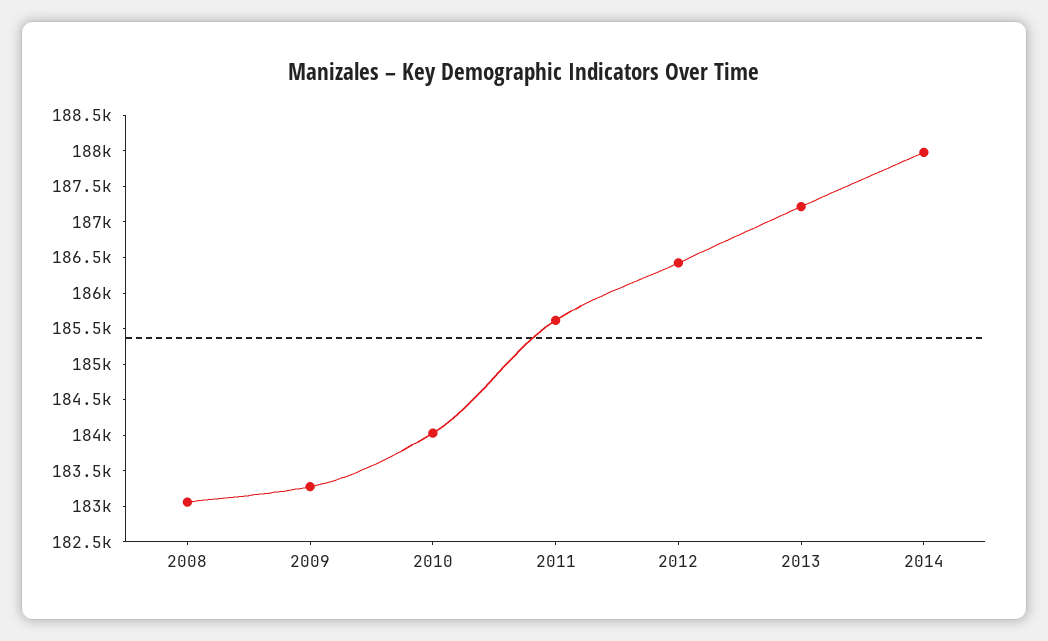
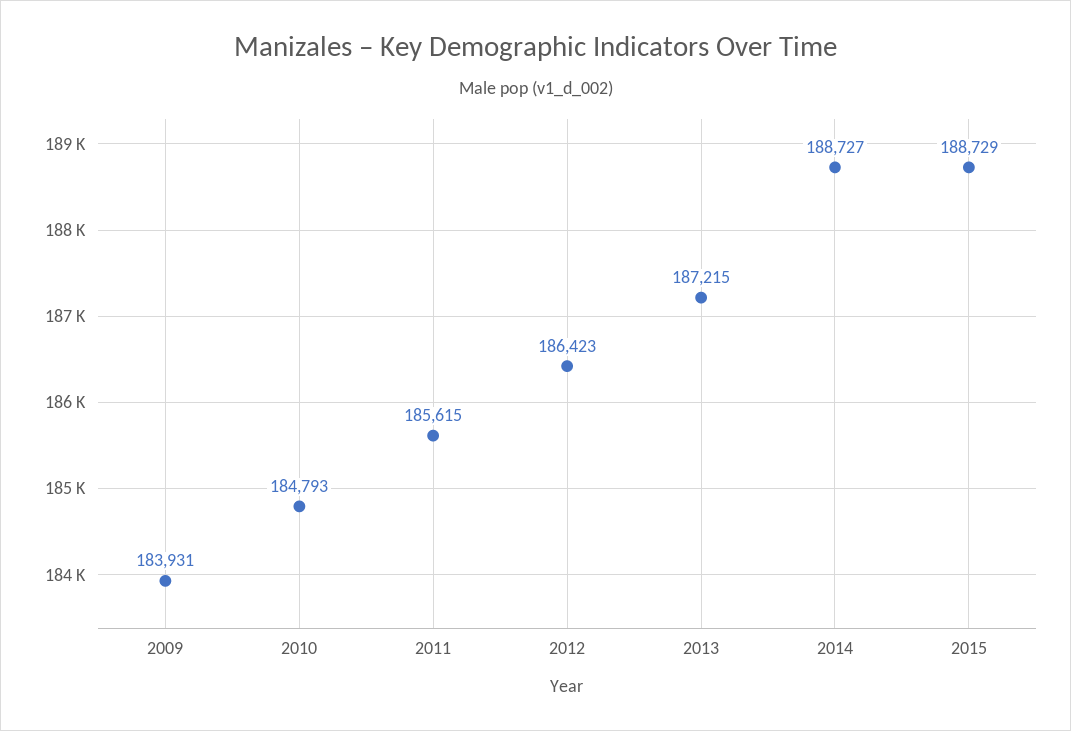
2008: 183000 -> none
2009: 183250 -> 183931
2010: 184000 -> 184793
2014: 188000 -> 188727
2015: none -> 188729

